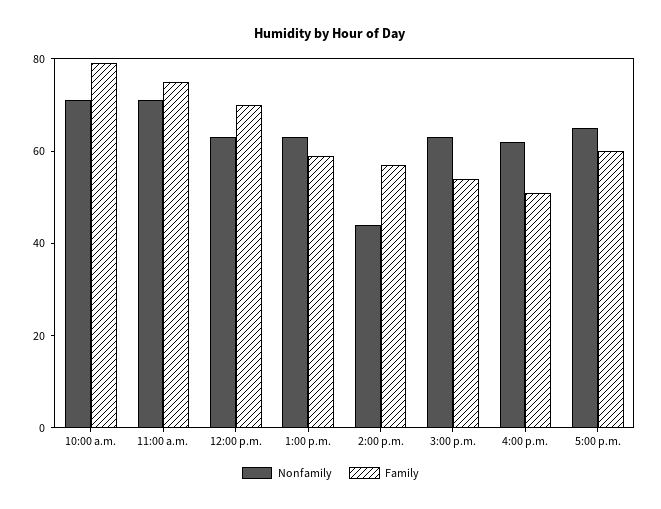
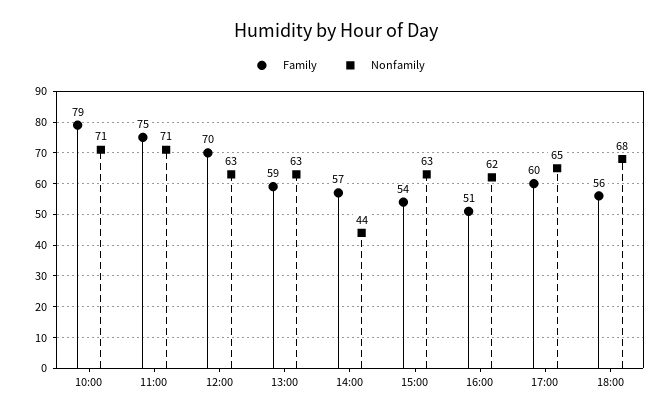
Family, 18:00: none -> 56
Nonfamily, 18:00: none -> 68

